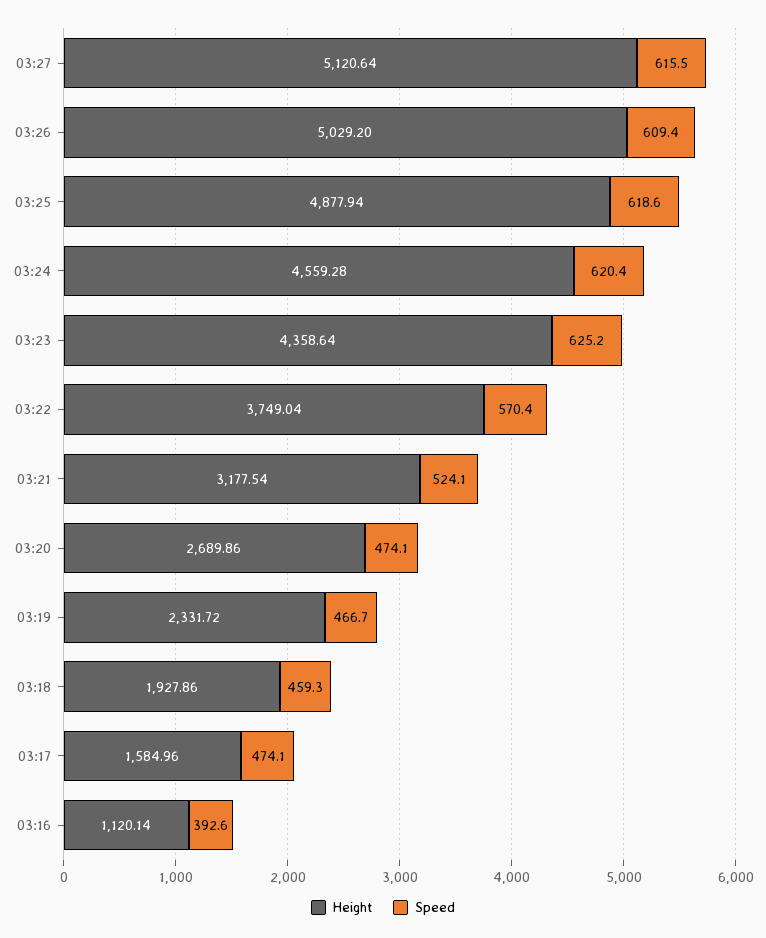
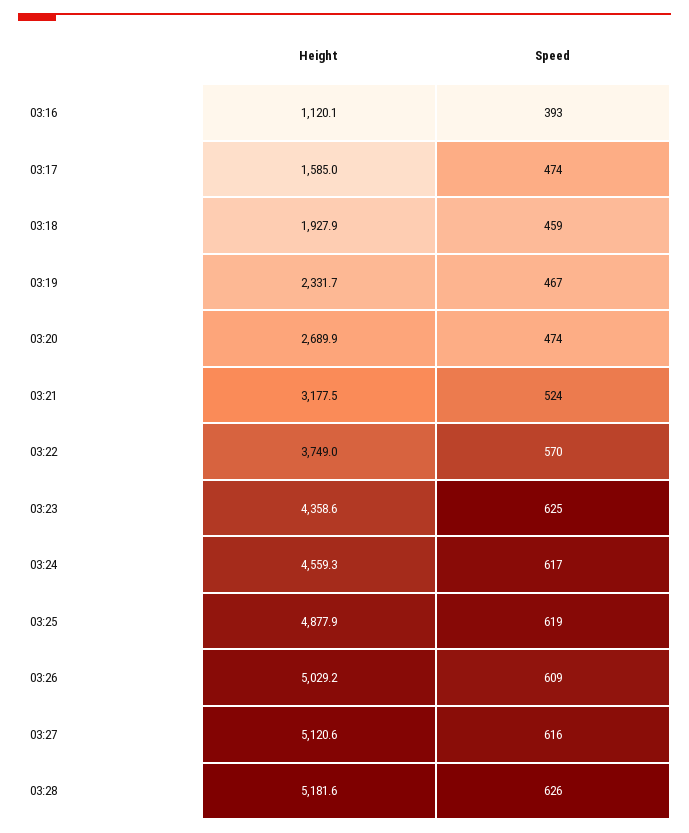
Speed, 03:24: 620.4 -> 617
Height, 03:28: none -> 5181.6
Speed, 03:28: none -> 626

